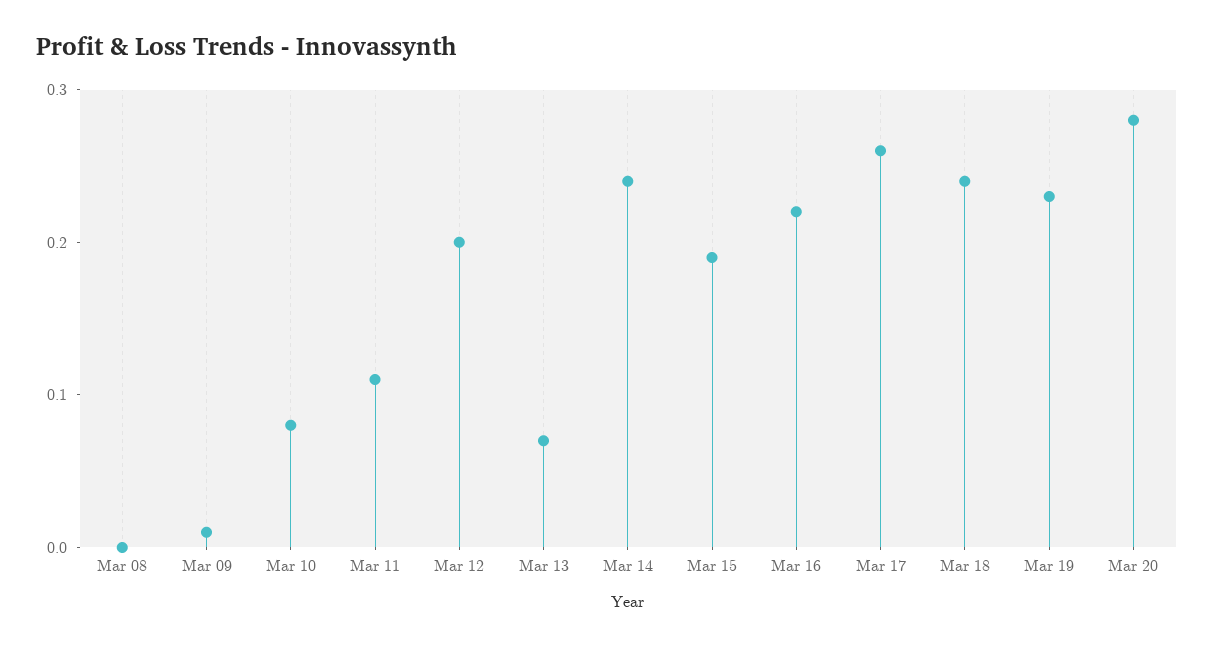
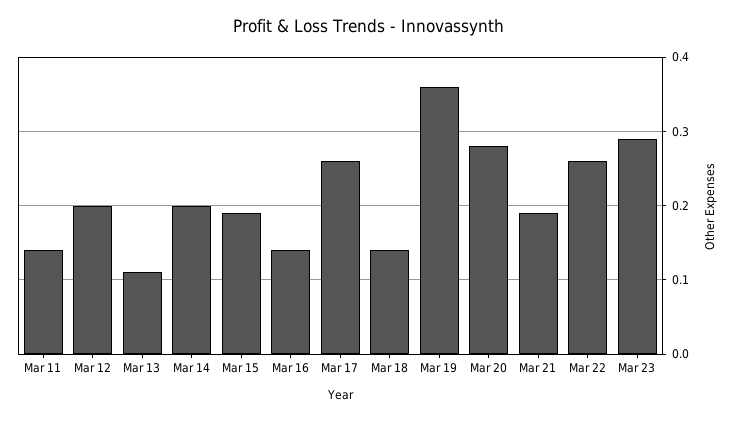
Mar 08: 0 -> none
Mar 09: 0.01 -> none
Mar 10: 0.08 -> none
Mar 11: 0.11 -> 0.14
Mar 13: 0.07 -> 0.11
Mar 14: 0.24 -> 0.2
Mar 16: 0.22 -> 0.14
Mar 18: 0.24 -> 0.14
Mar 19: 0.23 -> 0.36
Mar 21: none -> 0.19
Mar 22: none -> 0.26
Mar 23: none -> 0.29

